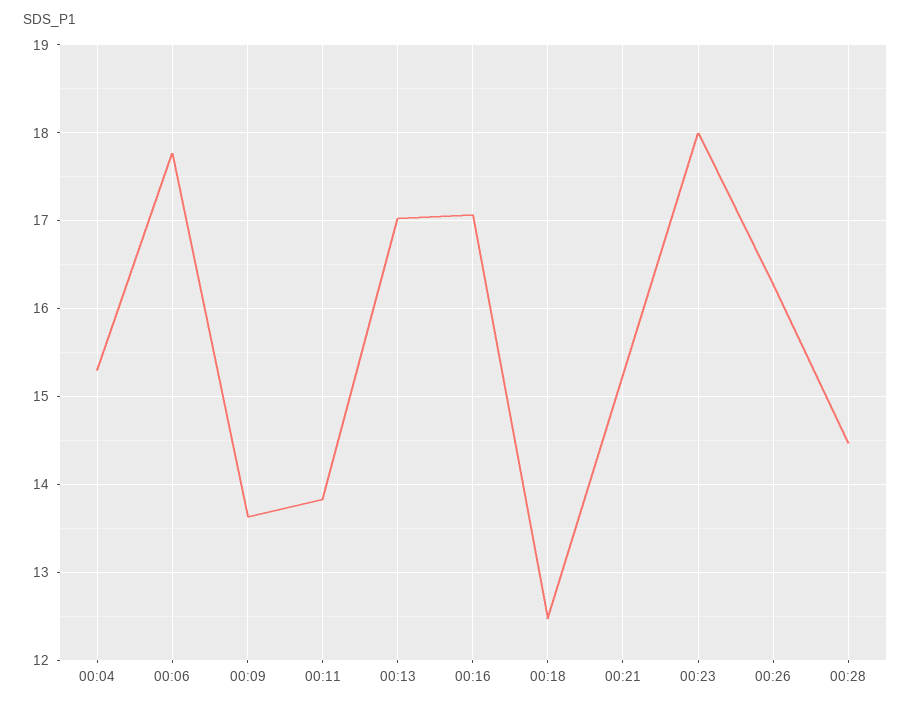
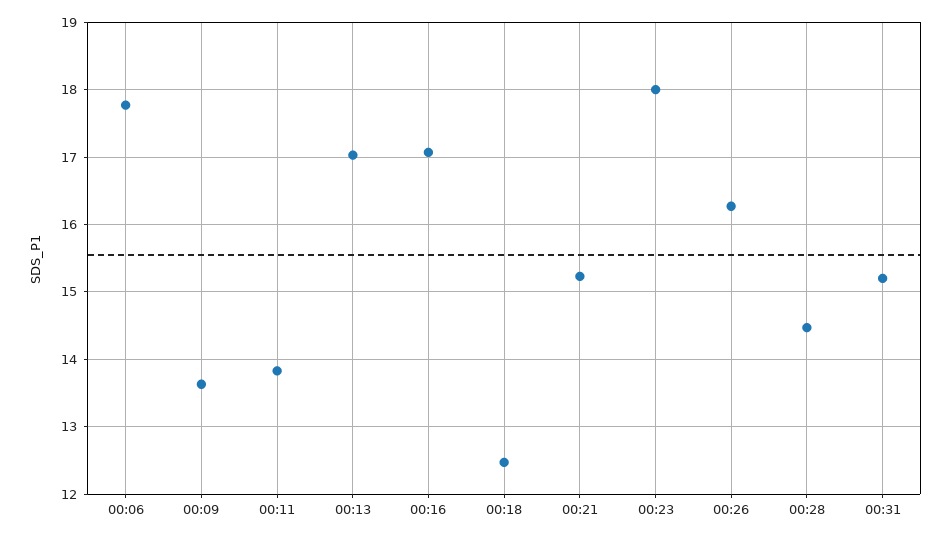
00:04: 15.3 -> none
00:31: none -> 15.2

